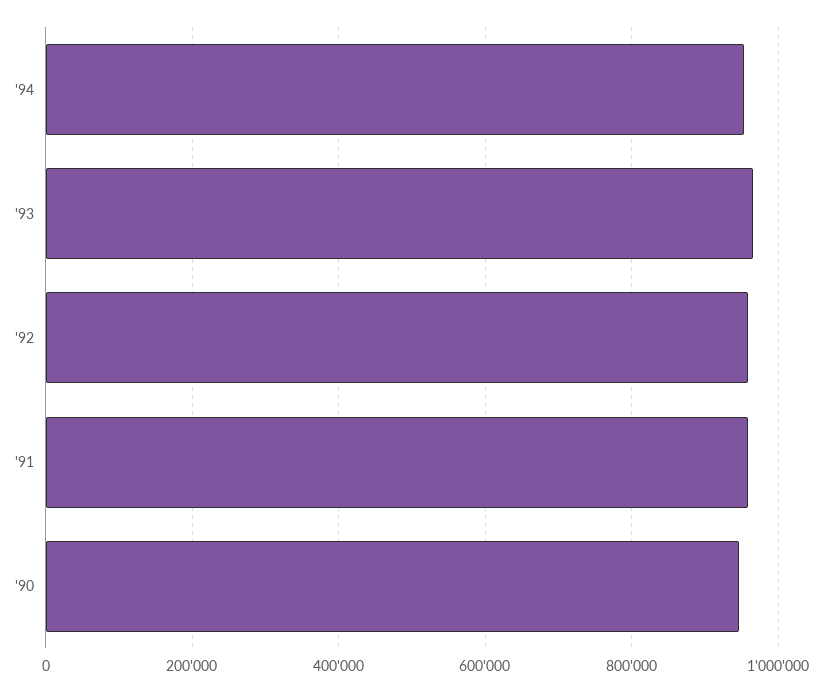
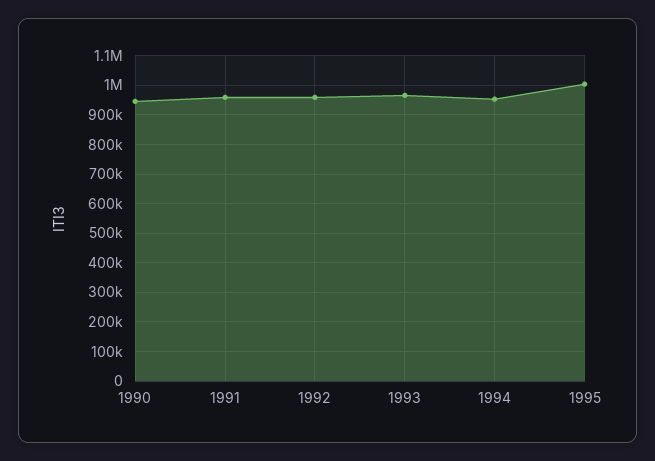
1995: none -> 1000000

